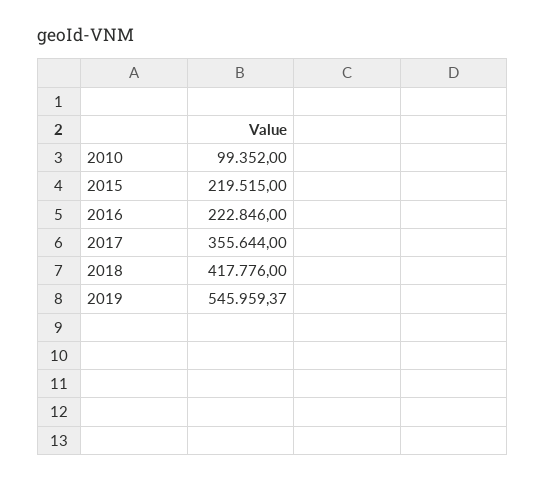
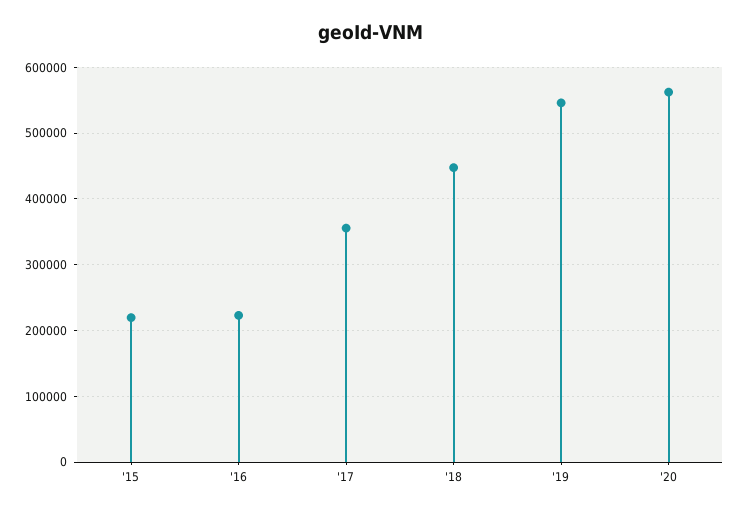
2010: 99352 -> none
2018: 417776 -> 450000
'20: none -> 560000

